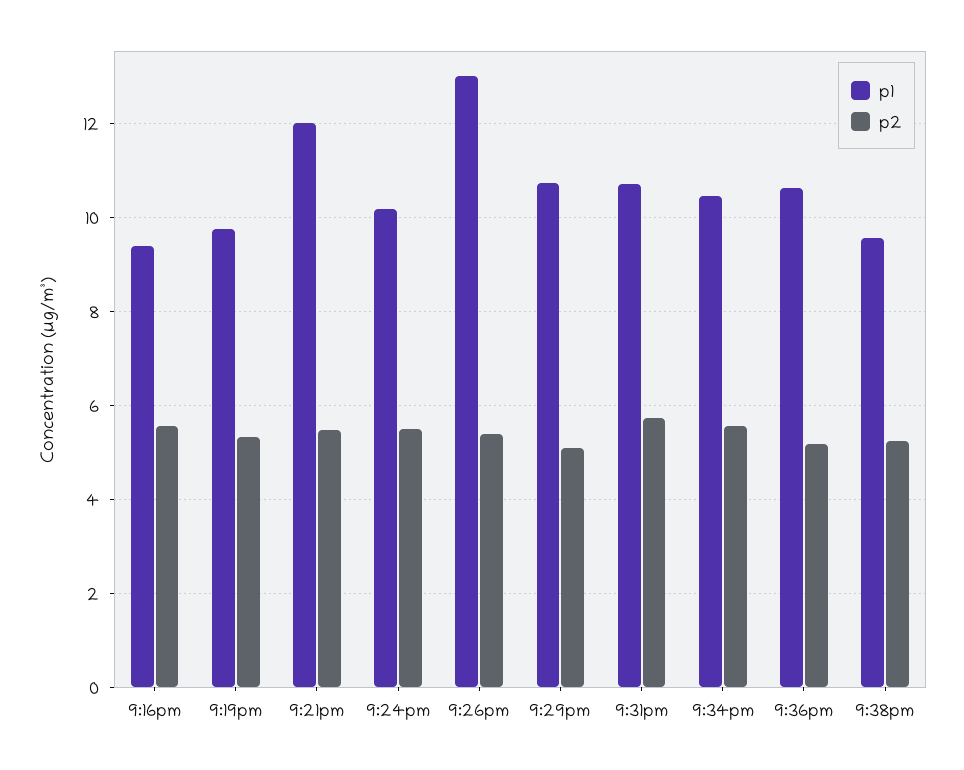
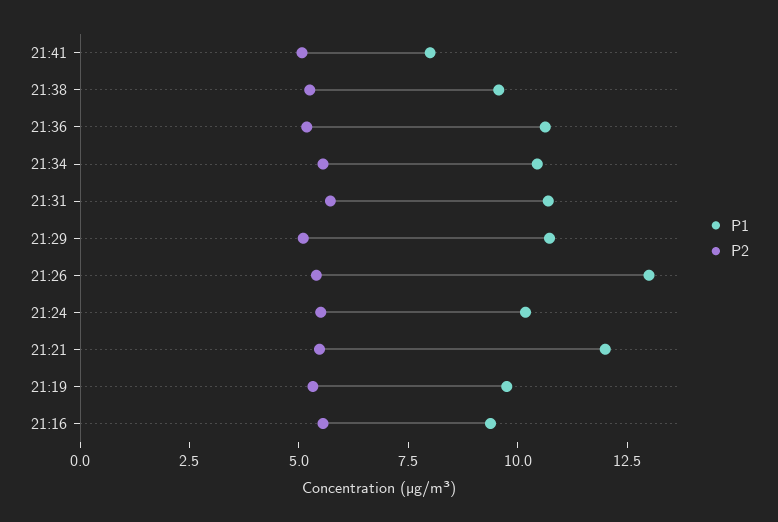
p1, 21:41: none -> 8
p2, 21:41: none -> 5

